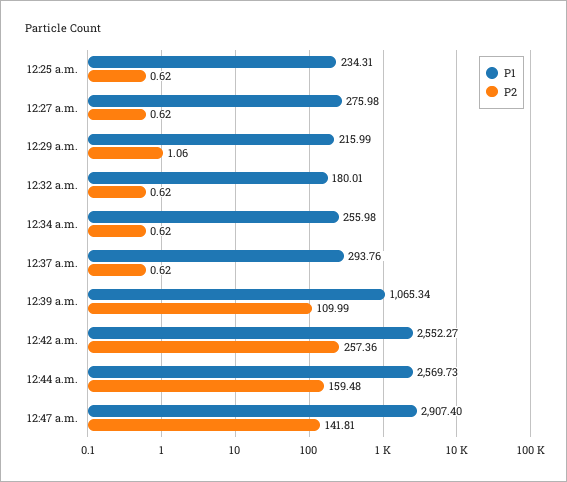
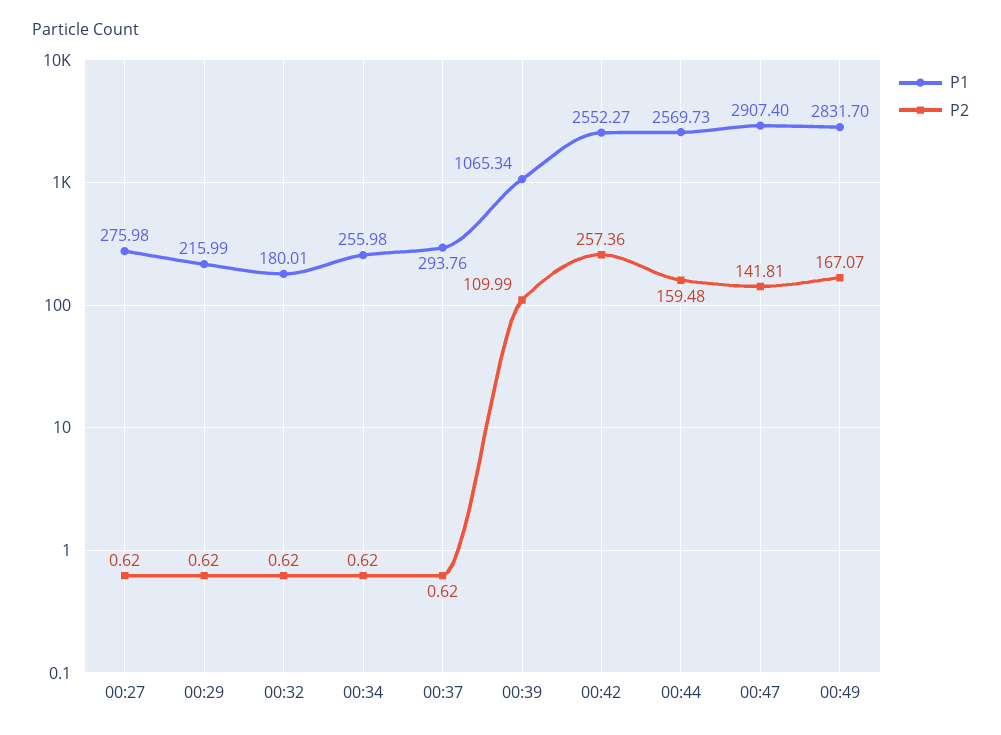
P1, 12:25 a.m.: 234.31 -> none
P2, 12:25 a.m.: 0.62 -> none
P2, 12:29 a.m.: 1.06 -> 0.62
P1, 00:49: none -> 2831.7
P2, 00:49: none -> 167.07

